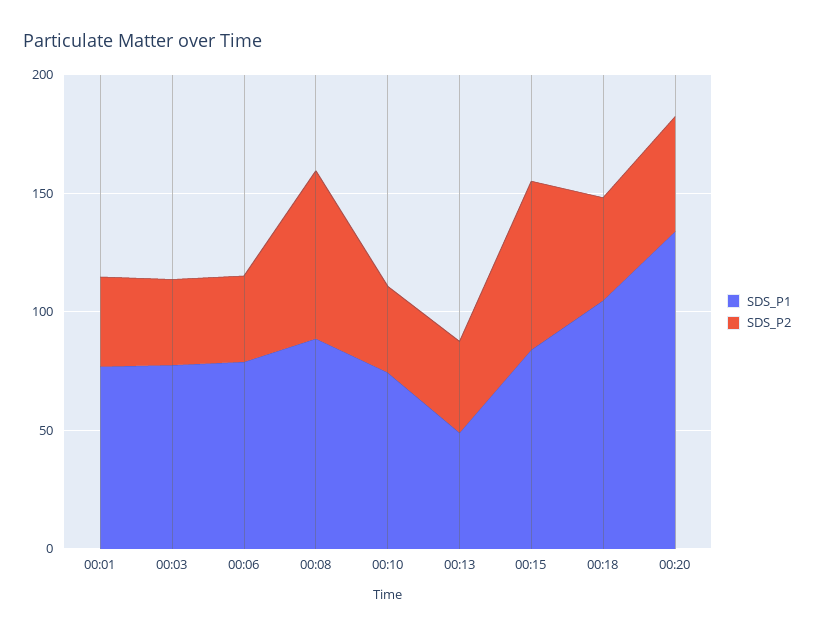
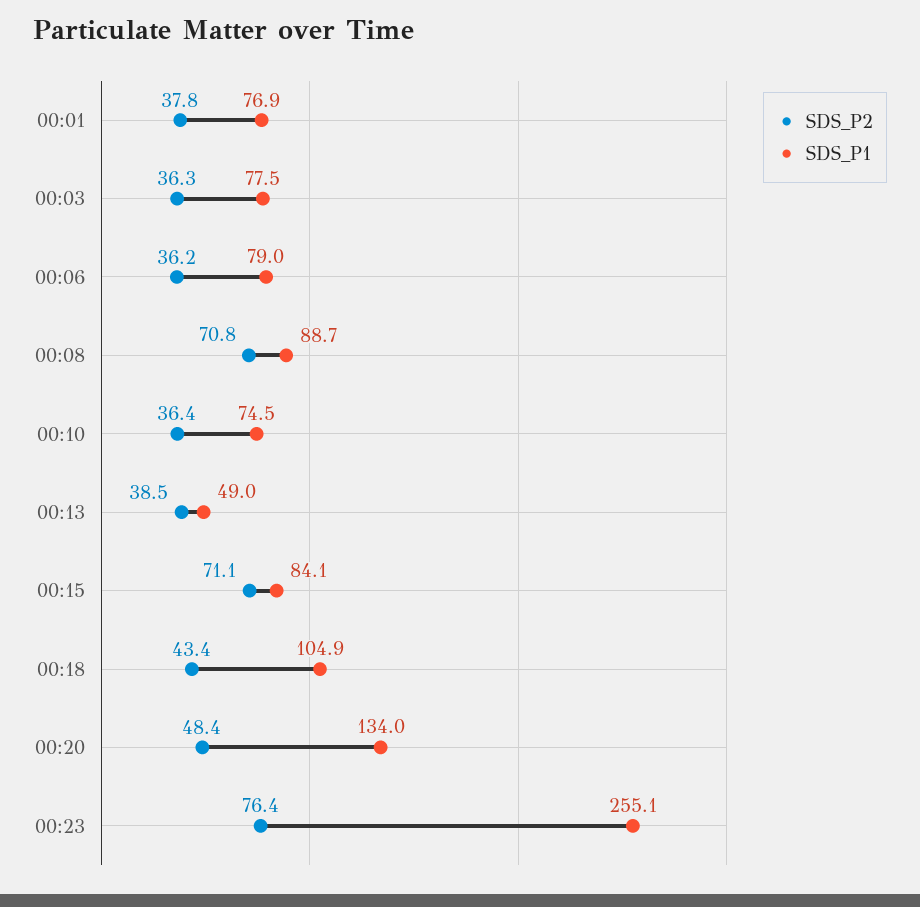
SDS_P2, 00:23: none -> 76.4
SDS_P1, 00:23: none -> 255.1

